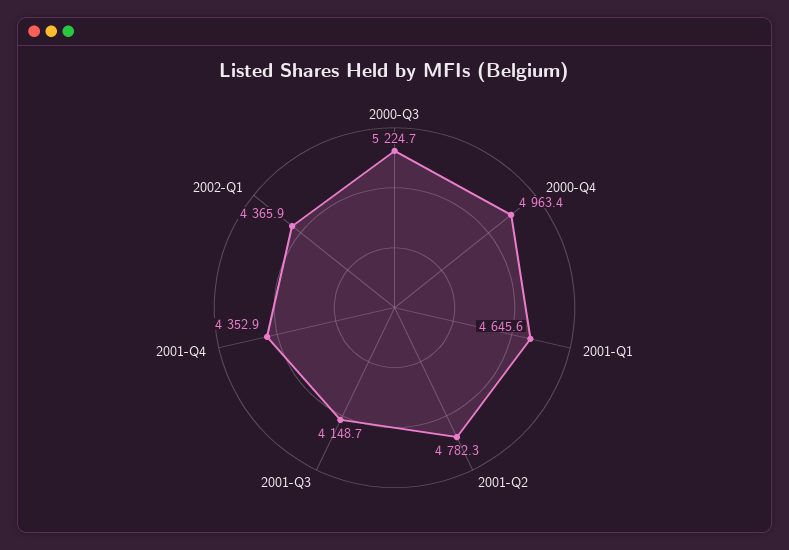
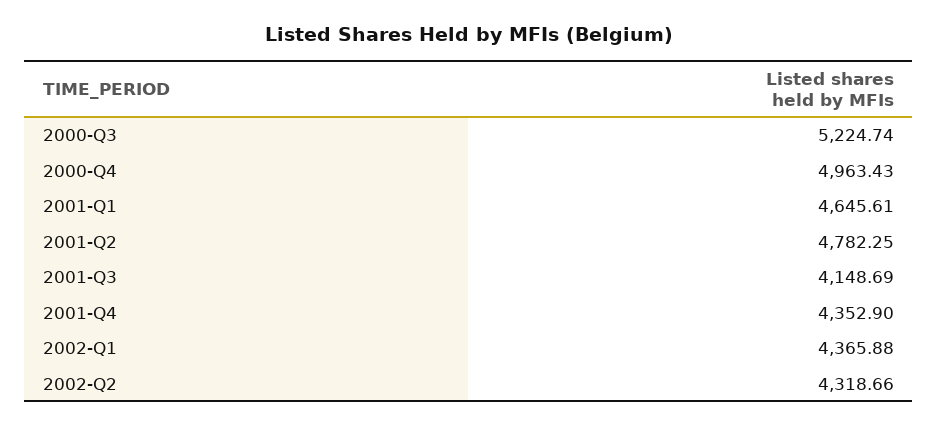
2002-Q2: none -> 4318.66

